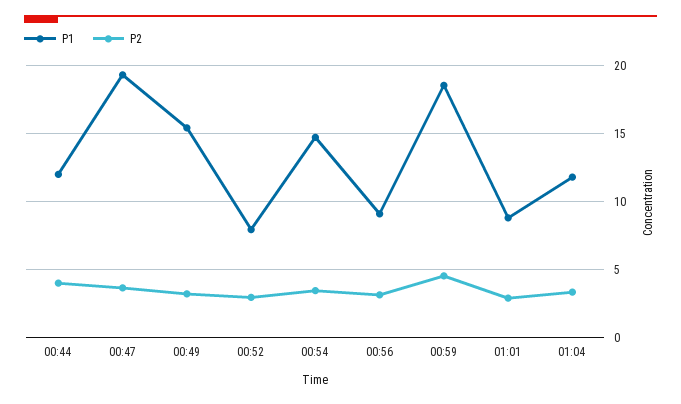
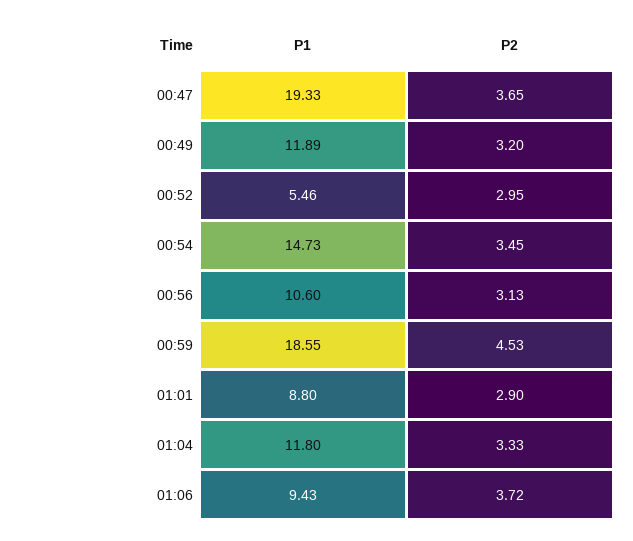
P1, 00:44: 12 -> none
P2, 00:44: 4 -> none
P1, 00:49: 15.5 -> 11.89
P1, 00:52: 8 -> 5.46
P1, 00:56: 9 -> 10.6
P1, 01:06: none -> 9.43
P2, 01:06: none -> 3.72

